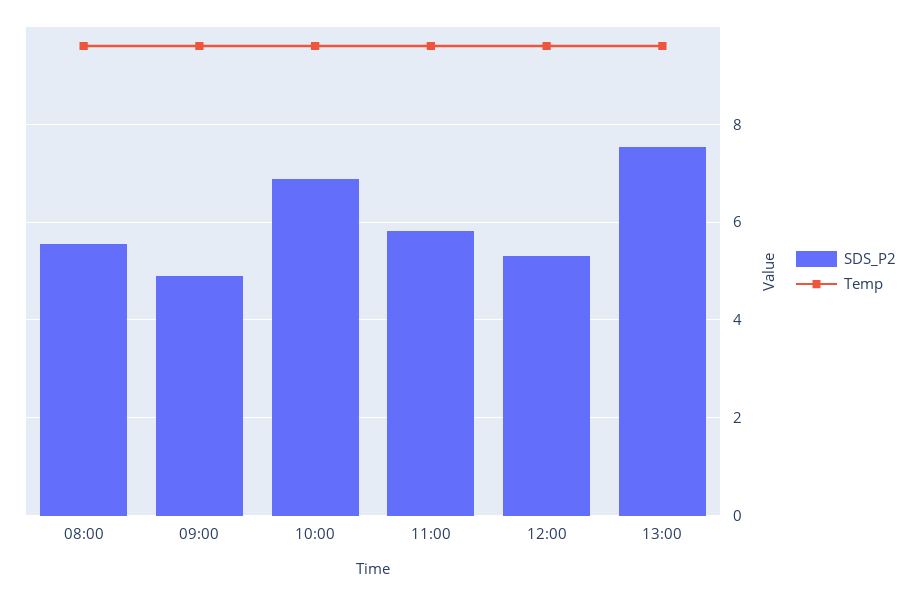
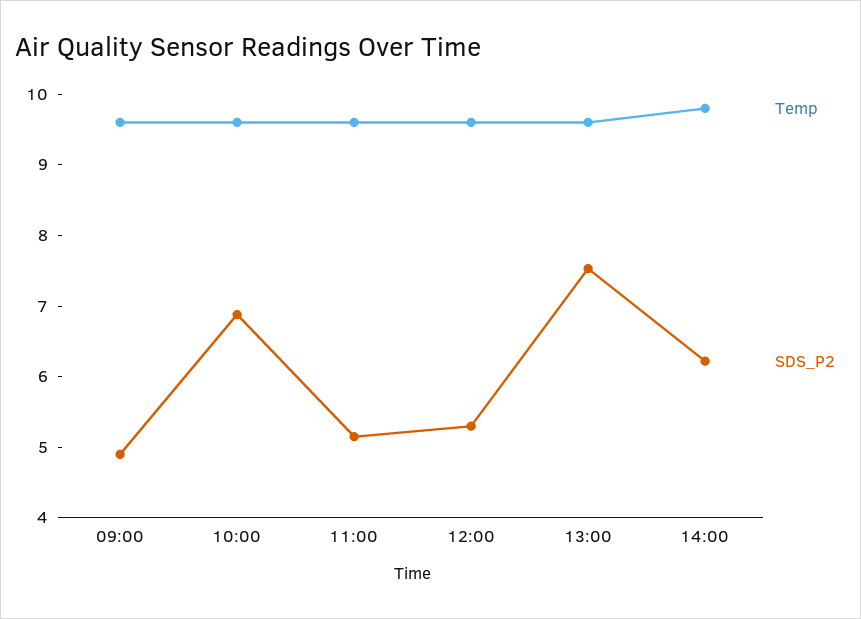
SDS_P2, 08:00: 5.6 -> none
Temp, 08:00: 9.6 -> none
SDS_P2, 11:00: 5.8 -> 5.2
Temp, 14:00: none -> 9.8
SDS_P2, 14:00: none -> 6.2

